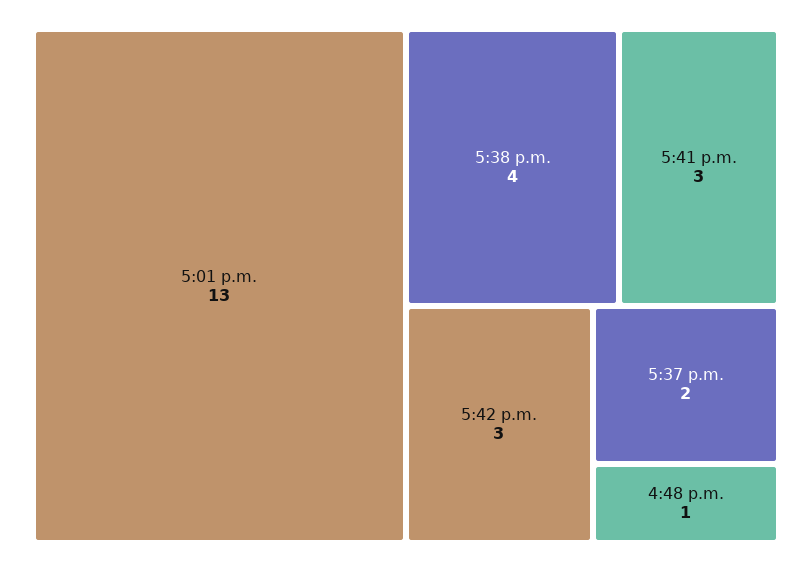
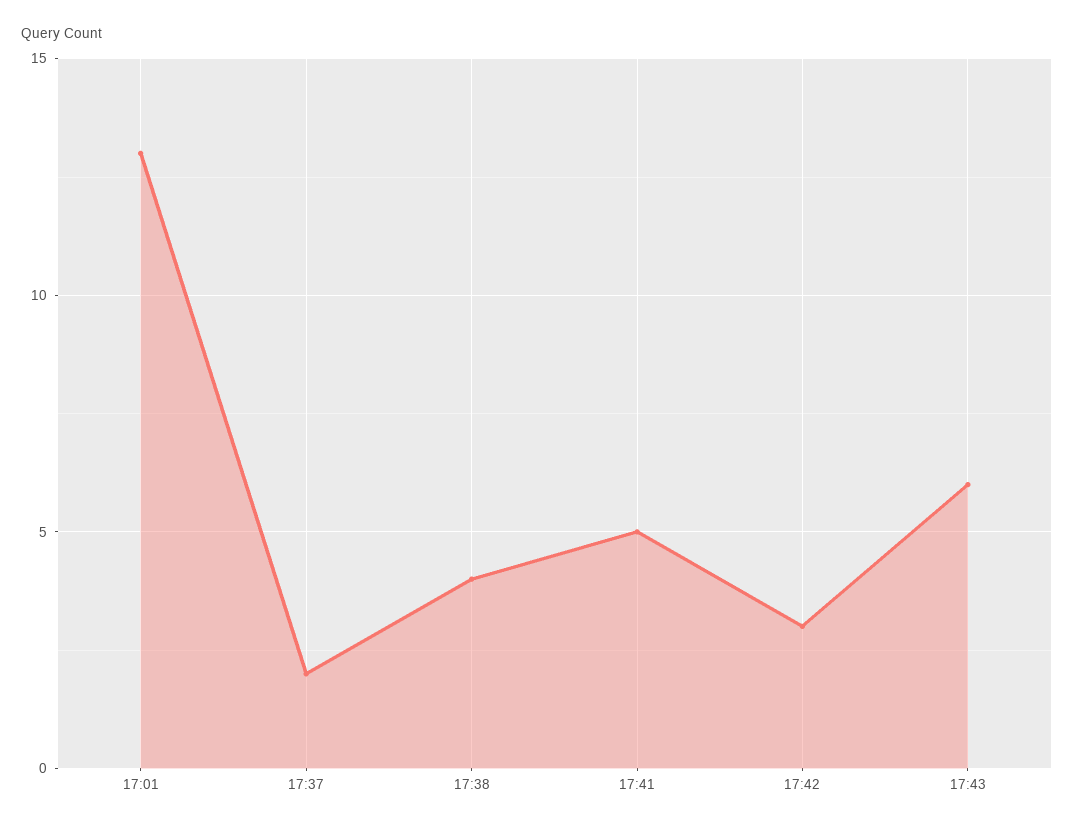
5:41 p.m.: 3 -> 5
4:48 p.m.: 1 -> none
17:43: none -> 6

